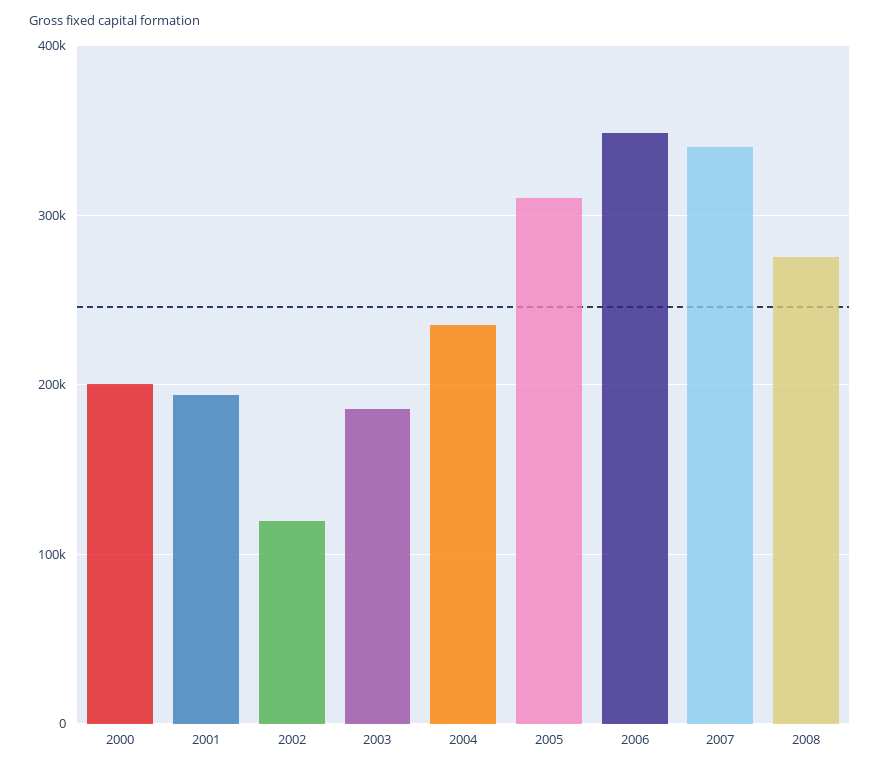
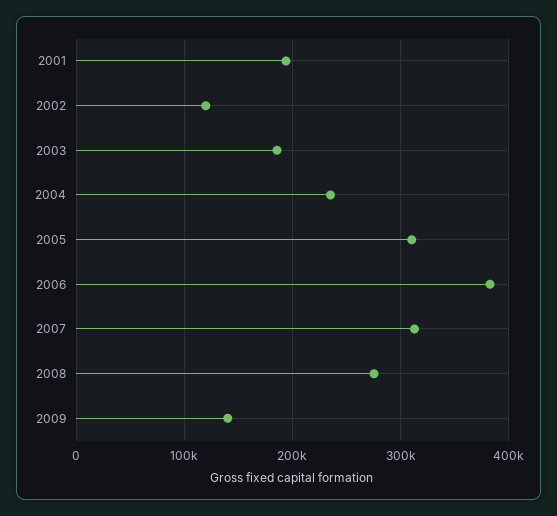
2000: 200000 -> none
2006: 350000 -> 380000
2007: 340000 -> 310000
2009: none -> 140000

